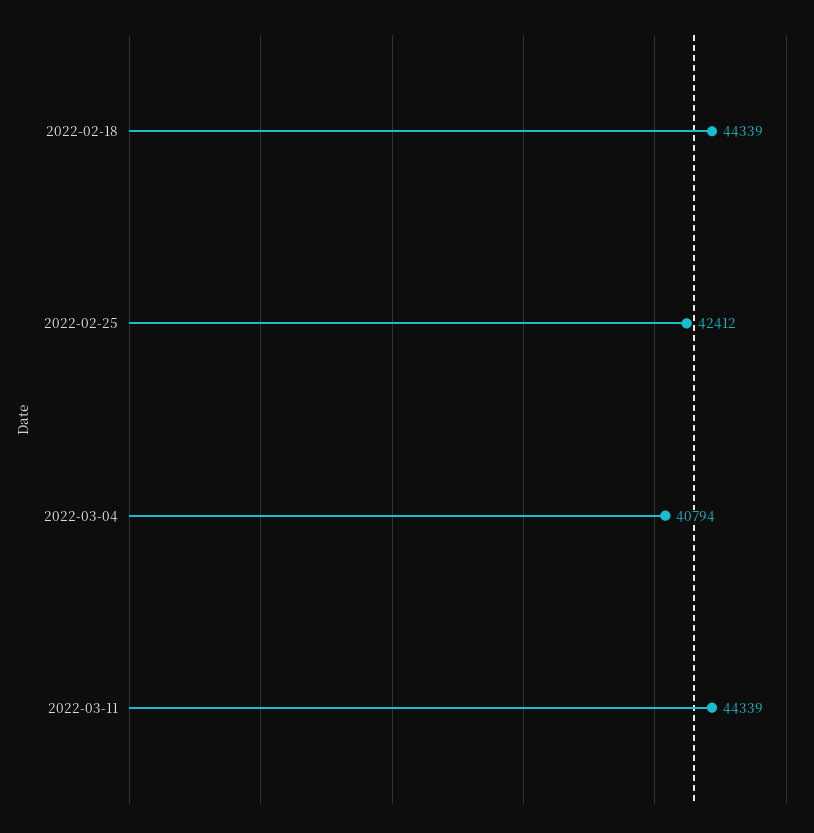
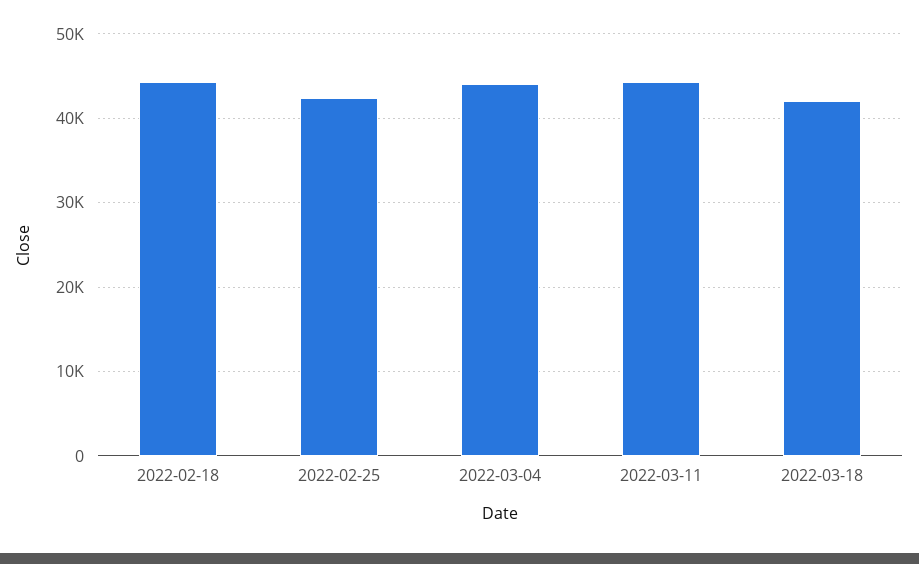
2022-03-04: 40794 -> 44000
2022-03-18: none -> 42000

